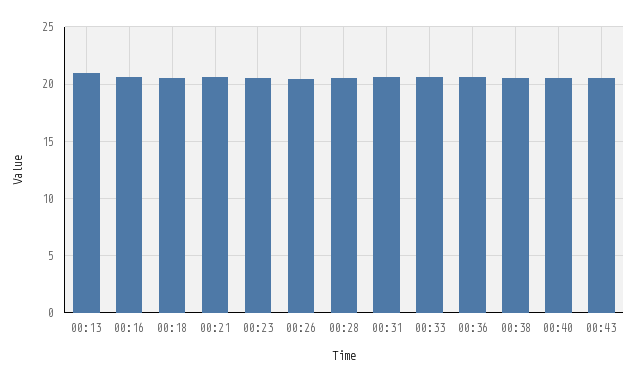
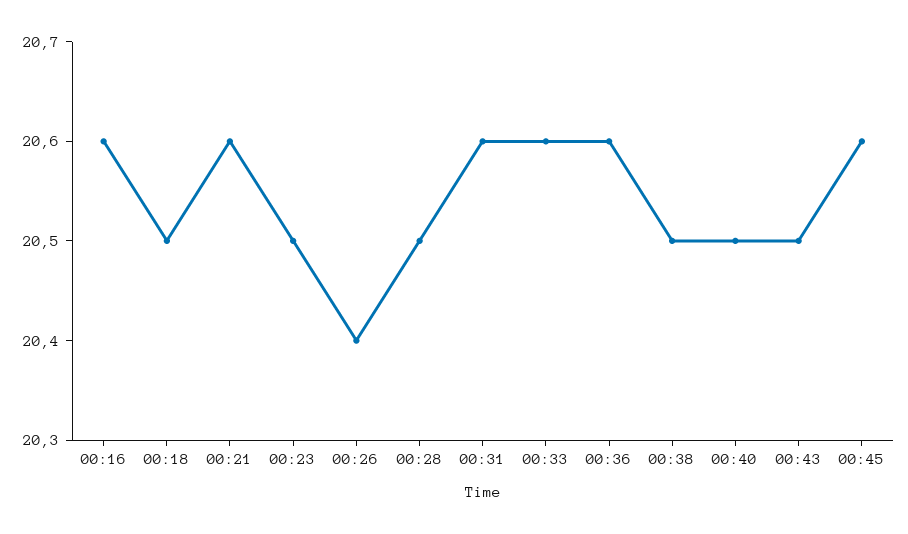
00:13: 21 -> none
00:45: none -> 20.6

